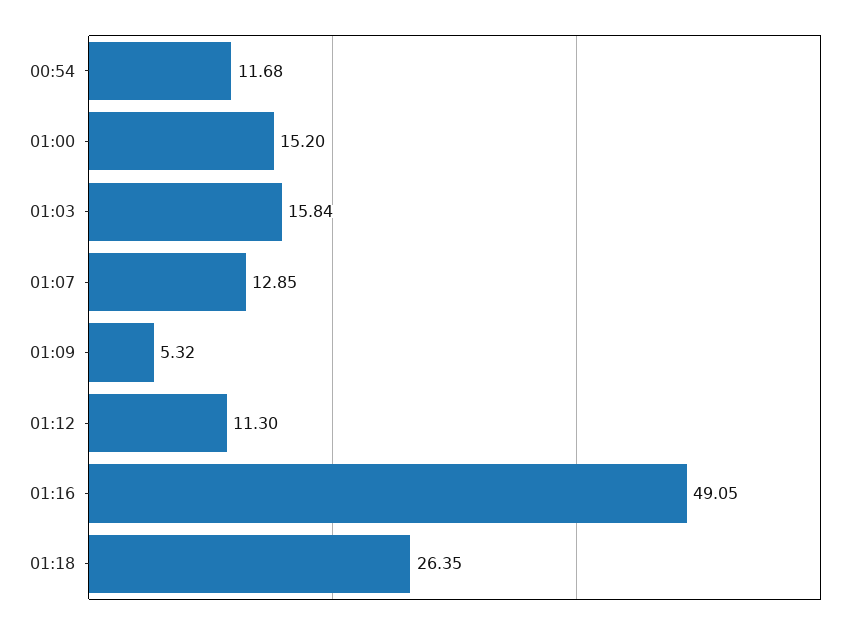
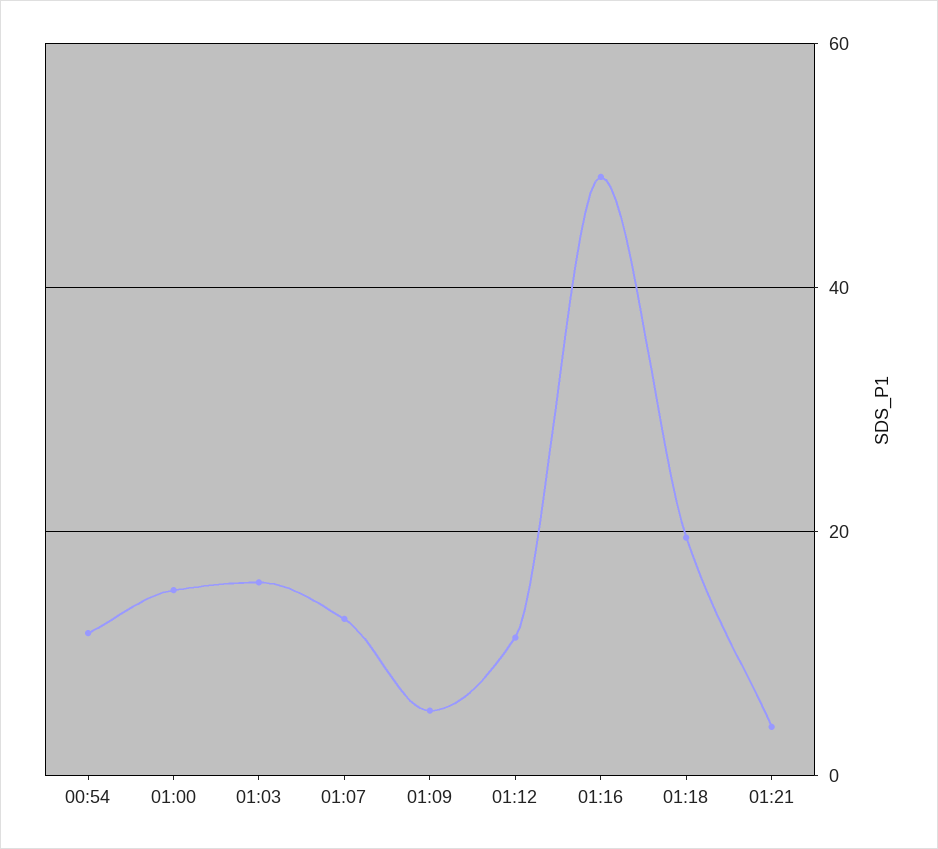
01:18: 26.35 -> 20
01:21: none -> 4

